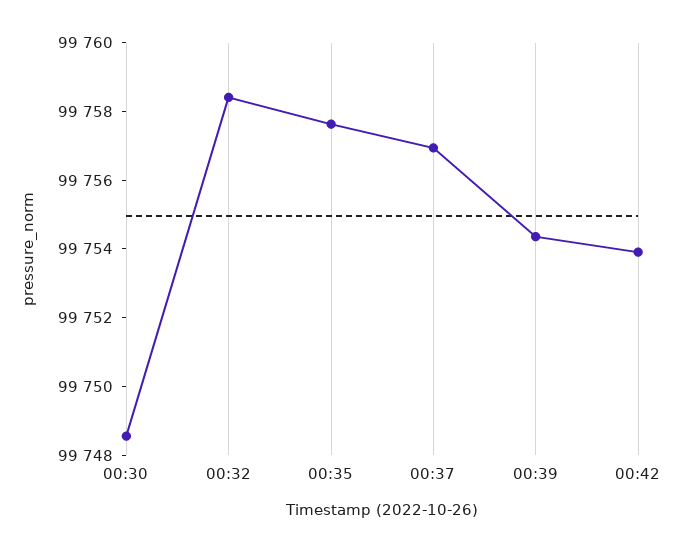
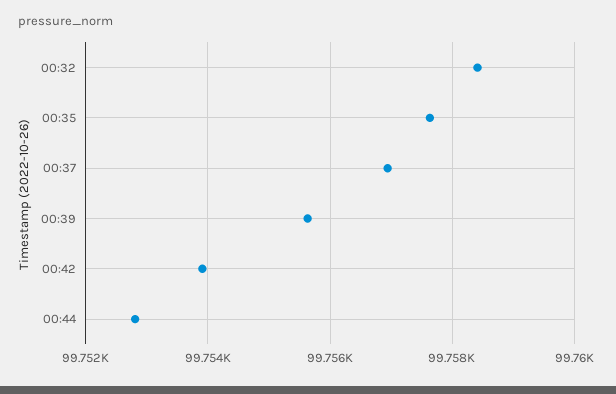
00:30: 99748.5 -> none
00:39: 99754.5 -> 99755.6
00:44: none -> 99752.8

